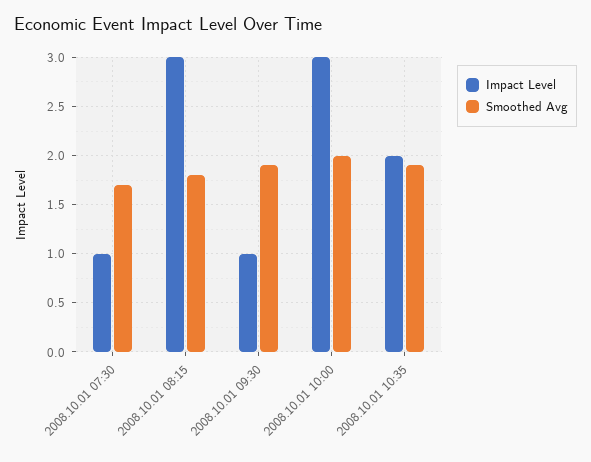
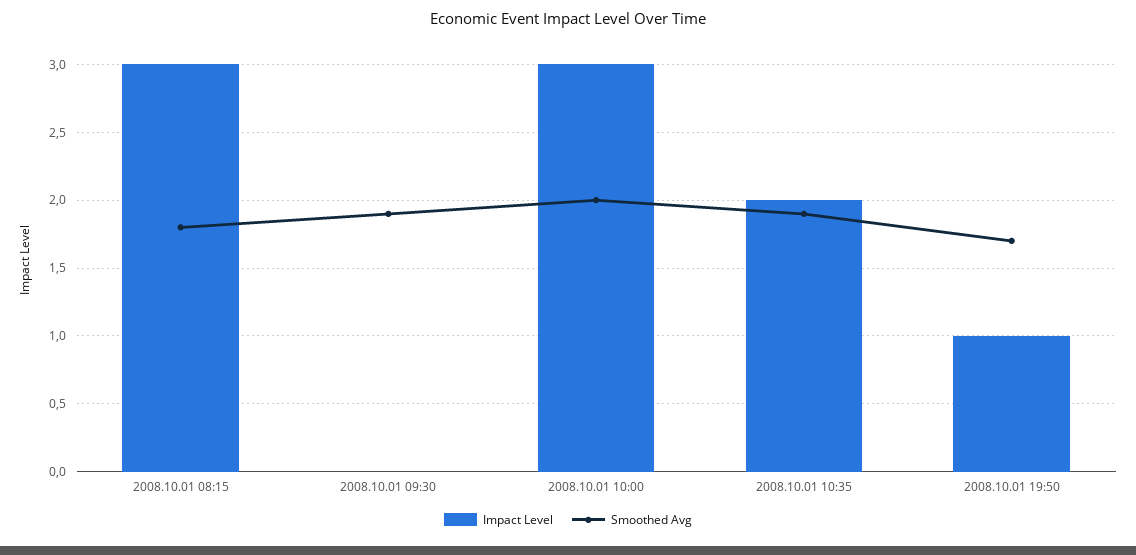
Impact Level, 2008.10.01 07:30: 1 -> none
Smoothed Avg, 2008.10.01 07:30: 1.7 -> none
Impact Level, 2008.10.01 09:30: 1 -> 0
Impact Level, 2008.10.01 19:50: none -> 1
Smoothed Avg, 2008.10.01 19:50: none -> 1.7

